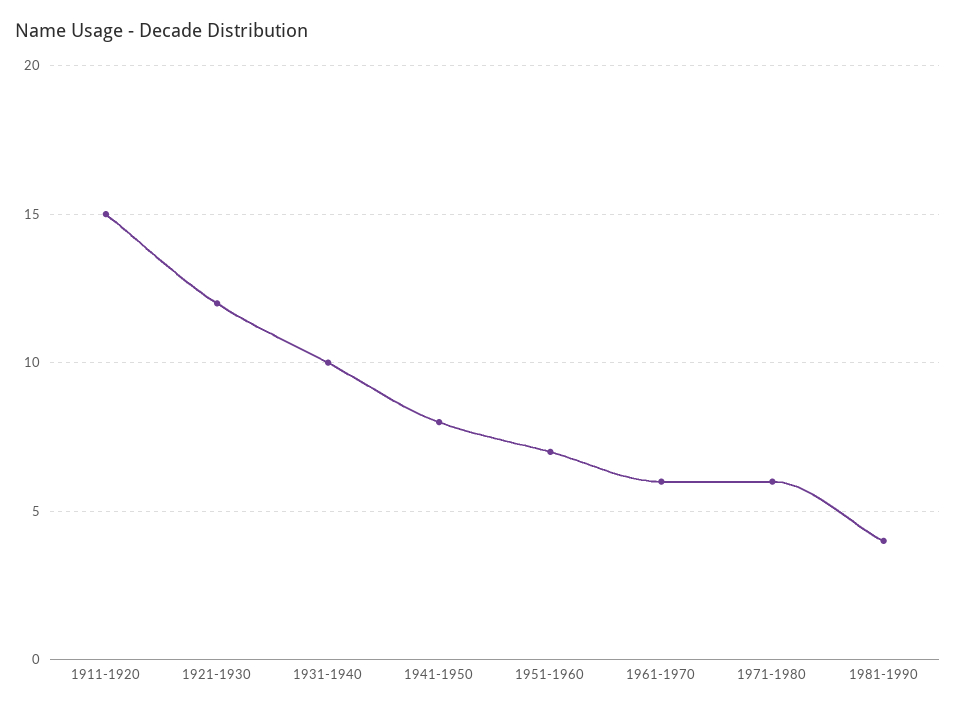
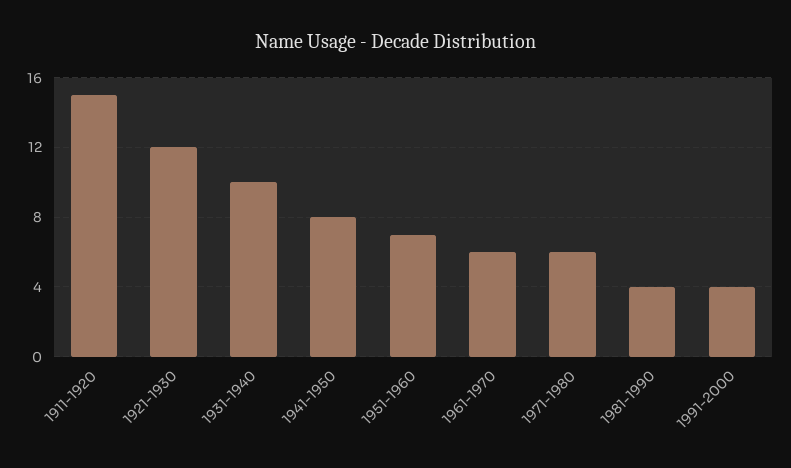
1991-2000: none -> 4

